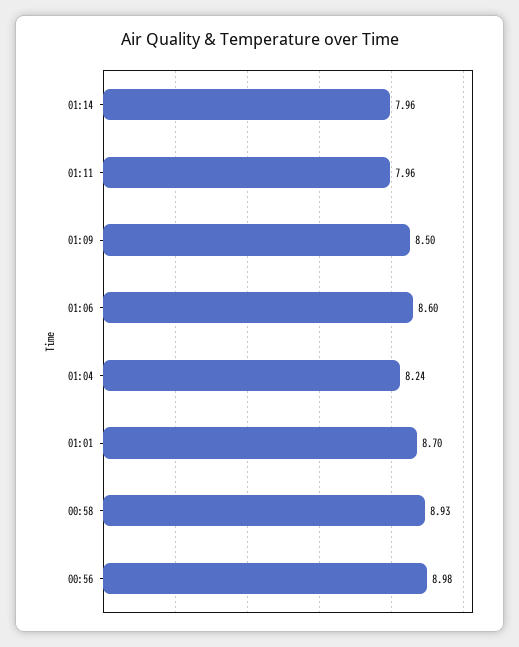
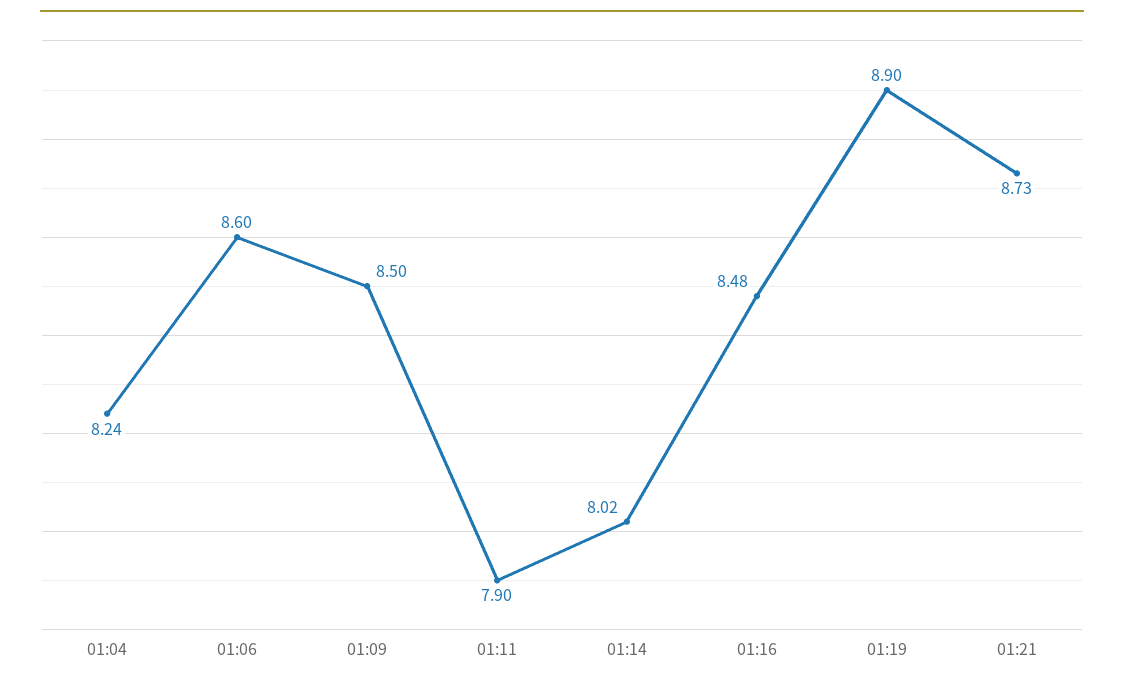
01:14: 7.96 -> 8.02
01:11: 7.96 -> 7.9
01:01: 8.7 -> none
00:58: 8.93 -> none
00:56: 8.98 -> none
01:16: none -> 8.48
01:19: none -> 8.9
01:21: none -> 8.73

